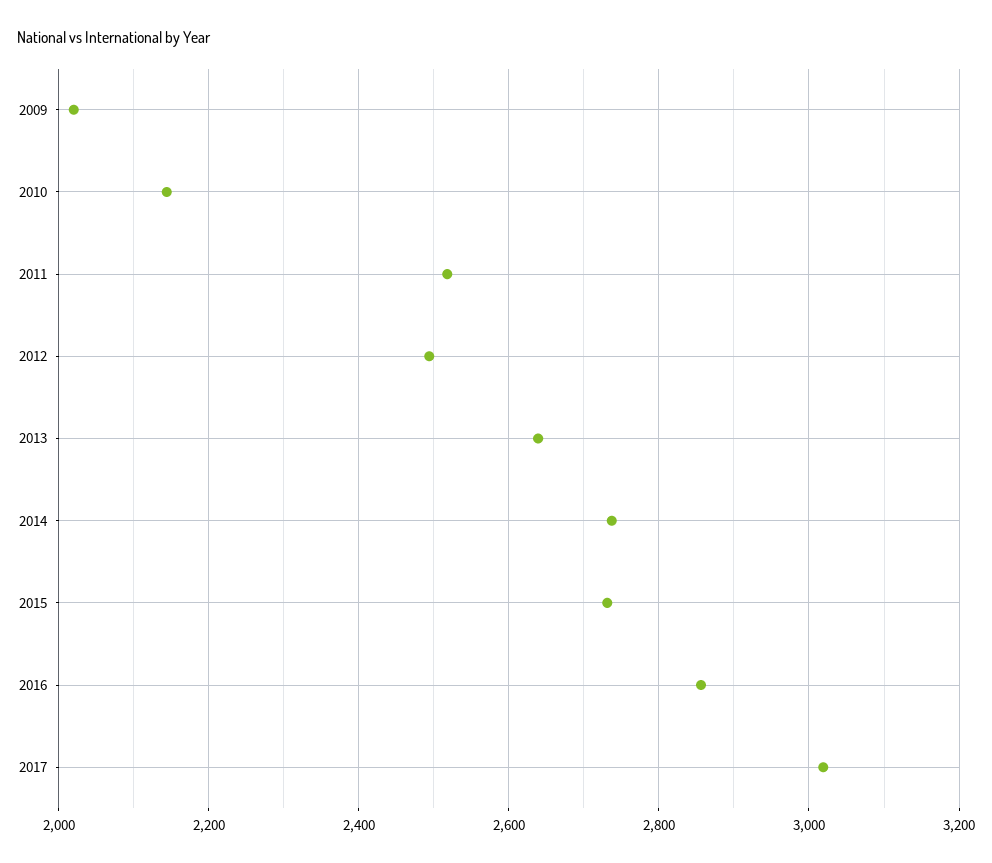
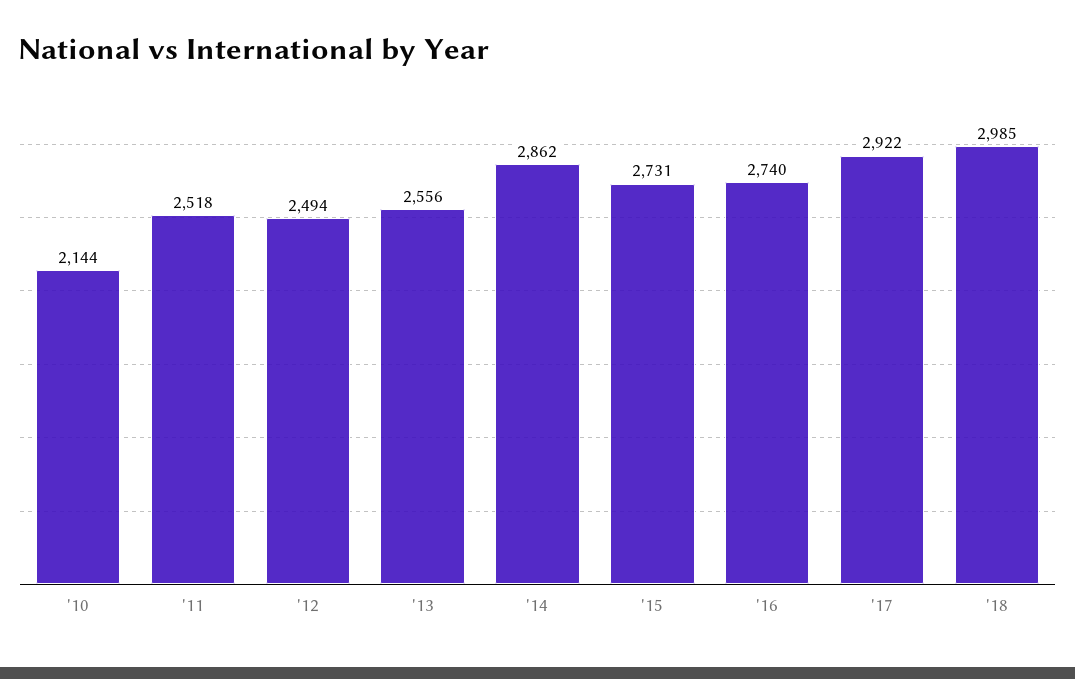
2009: 2020 -> none
2013: 2640 -> 2556
2014: 2740 -> 2862
2016: 2860 -> 2740
2017: 3020 -> 2922
'18: none -> 2985

